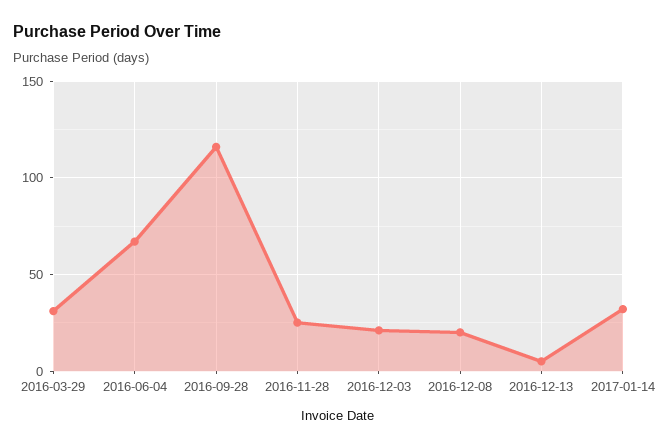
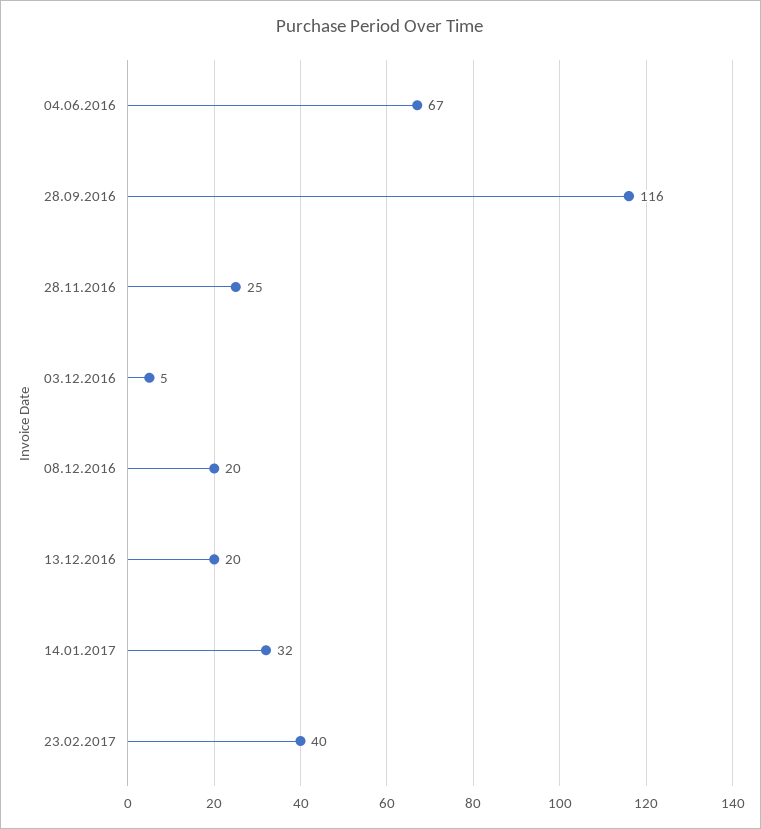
2016-03-29: 30 -> none
2016-12-03: 20 -> 5
2016-12-13: 5 -> 20
23.02.2017: none -> 40

